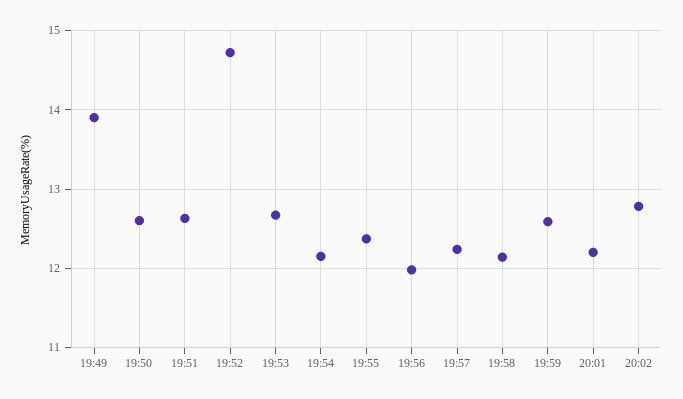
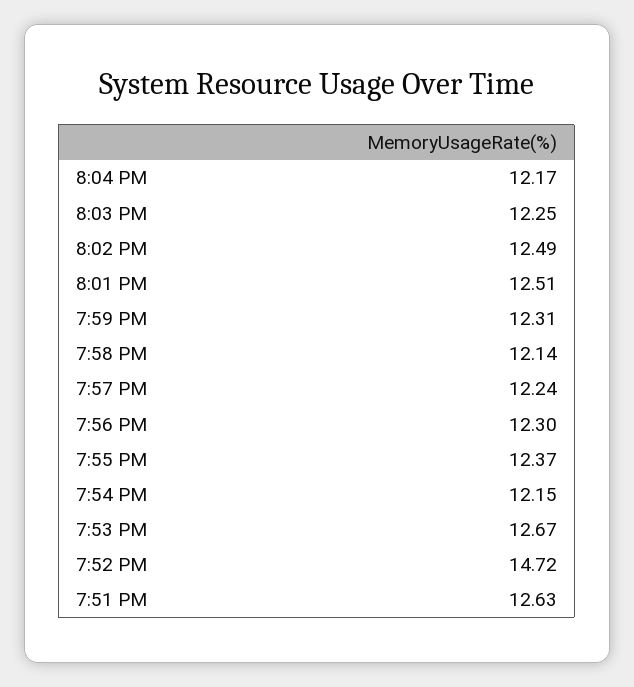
19:49: 13.9 -> none
19:50: 12.6 -> none
19:56: 12 -> 12.3
19:59: 12.6 -> 12.31
20:01: 12.2 -> 12.51
20:02: 12.8 -> 12.49
8:04 PM: none -> 12.17
8:03 PM: none -> 12.25

